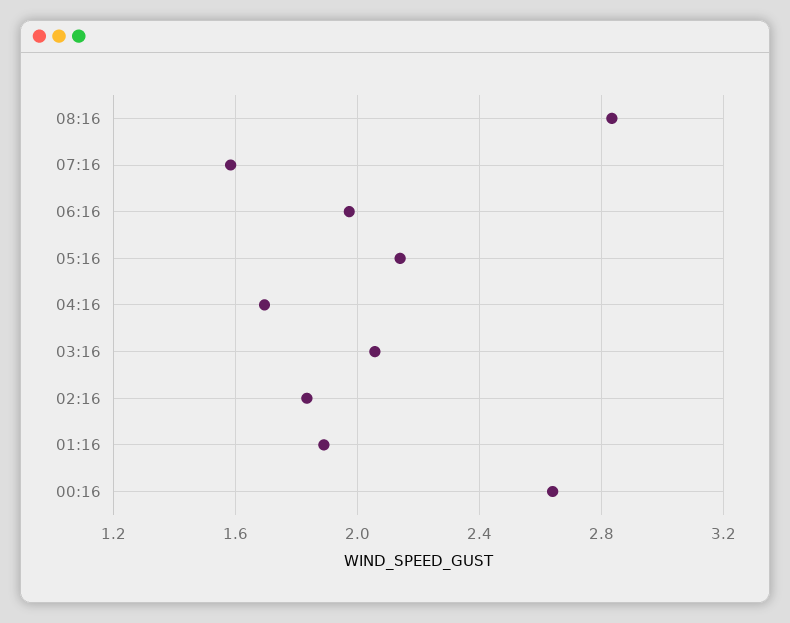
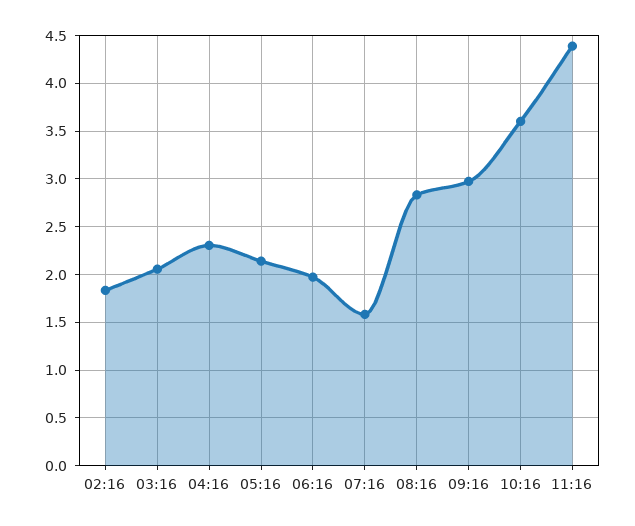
04:16: 1.7 -> 2.3
01:16: 1.9 -> none
00:16: 2.65 -> none
09:16: none -> 3
10:16: none -> 3.6
11:16: none -> 4.4

